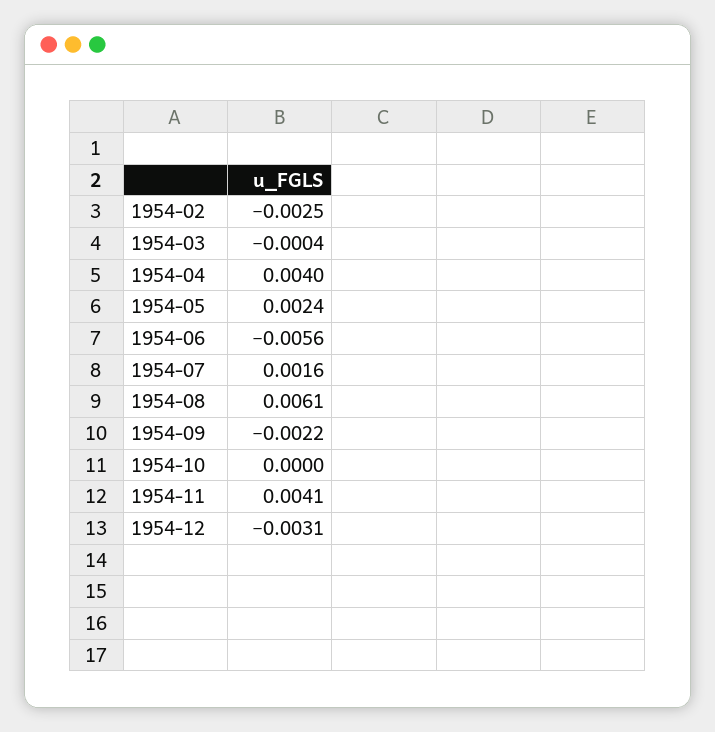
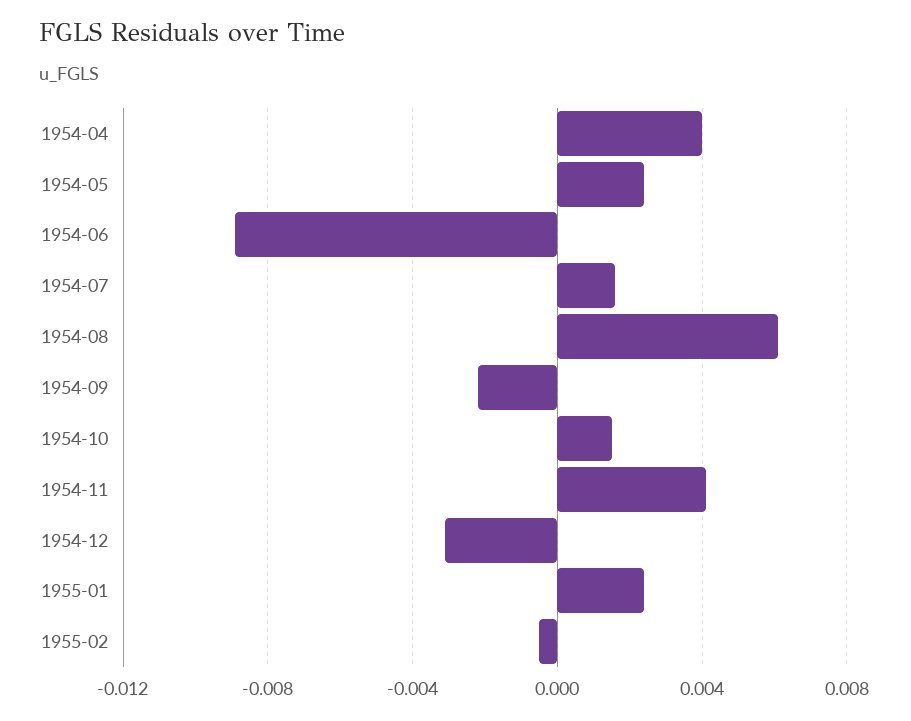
1954-02: -0.0025 -> none
1954-03: -0.0004 -> none
1954-06: -0.0056 -> -0.009
1954-10: 0 -> 0.0015
1955-01: none -> 0.0025
1955-02: none -> -0.0005

